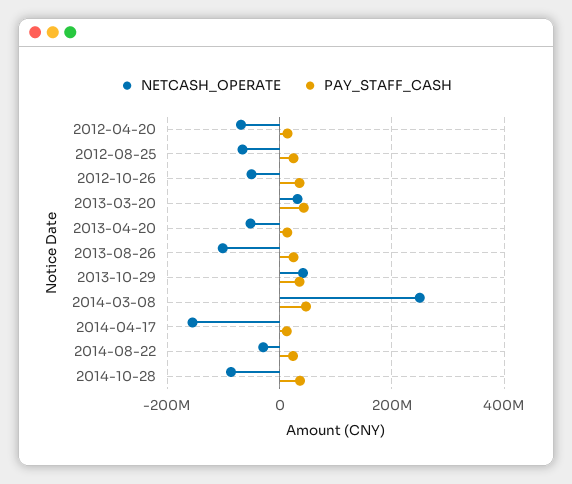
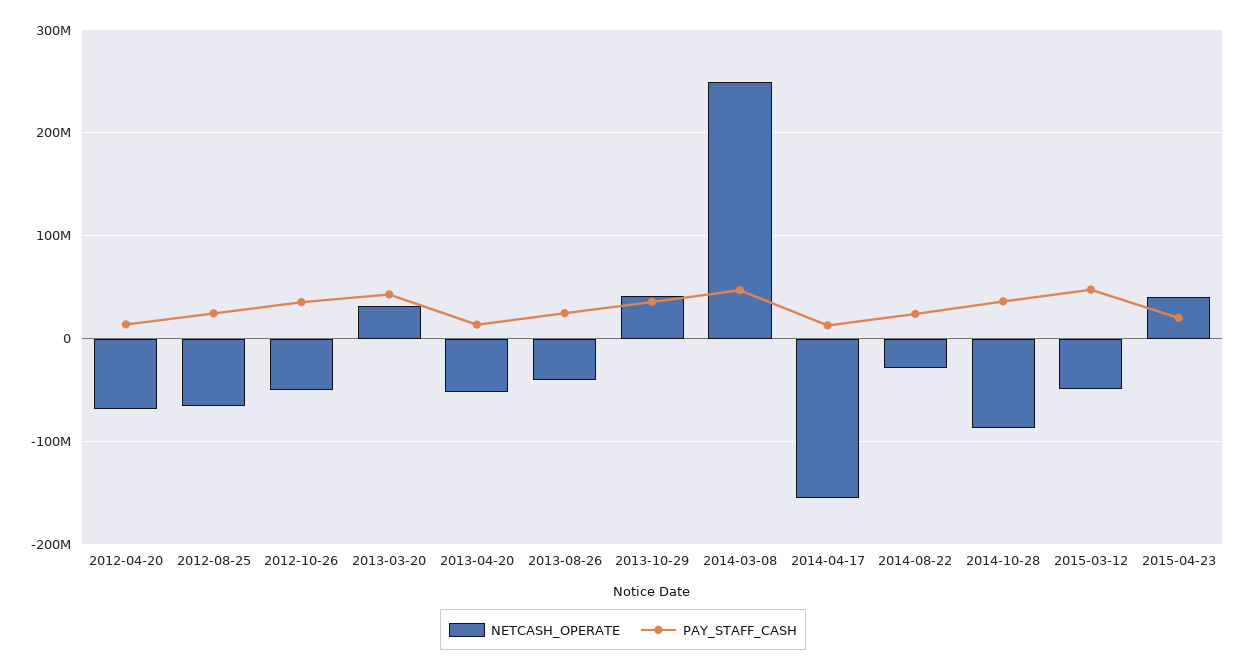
NETCASH_OPERATE, 2013-08-26: -100000000 -> -40000000
NETCASH_OPERATE, 2015-03-12: none -> -50000000
PAY_STAFF_CASH, 2015-03-12: none -> 50000000
NETCASH_OPERATE, 2015-04-23: none -> 40000000
PAY_STAFF_CASH, 2015-04-23: none -> 20000000

